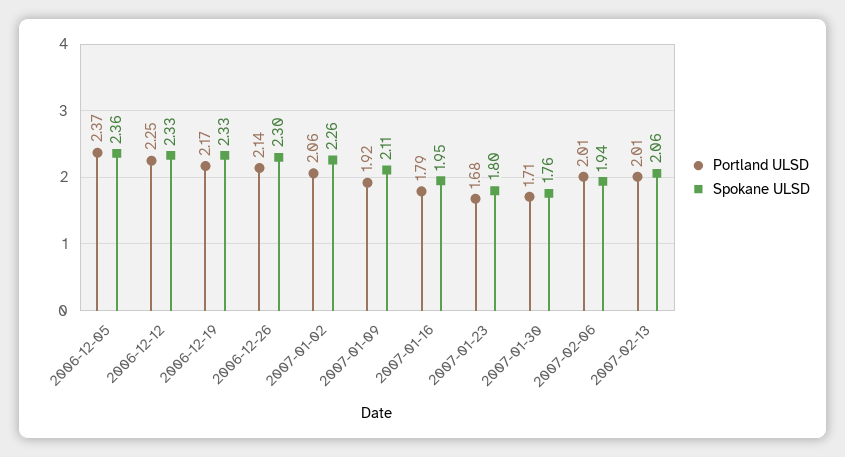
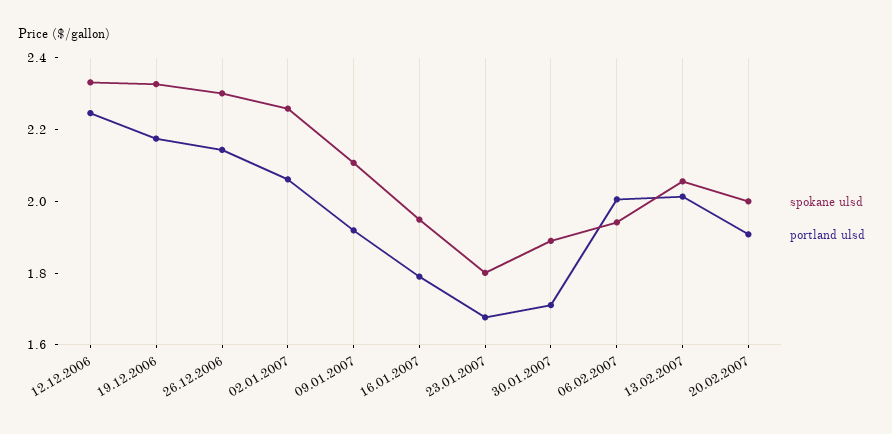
Portland ULSD, 2006-12-05: 2.37 -> none
Spokane ULSD, 2006-12-05: 2.36 -> none
Spokane ULSD, 2007-01-30: 1.76 -> 1.9
Spokane ULSD, 20.02.2007: none -> 2
Portland ULSD, 20.02.2007: none -> 1.9

